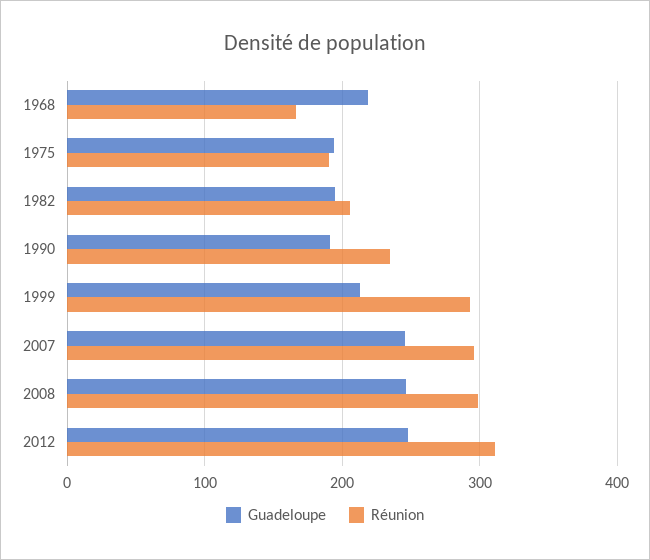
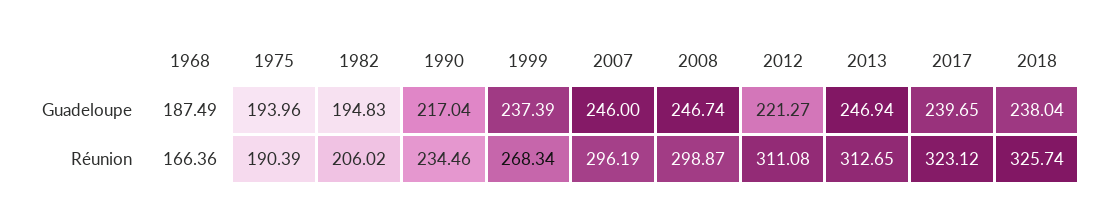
Guadeloupe, 1968: 220 -> 187.49
Guadeloupe, 1990: 190 -> 217.04
Guadeloupe, 1999: 210 -> 237.39
Réunion, 1999: 290 -> 268.34
Guadeloupe, 2012: 250 -> 221.27
Guadeloupe, 2013: none -> 246.94
Guadeloupe, 2017: none -> 239.65
Guadeloupe, 2018: none -> 238.04
Réunion, 2013: none -> 312.65
Réunion, 2017: none -> 323.12
Réunion, 2018: none -> 325.74

